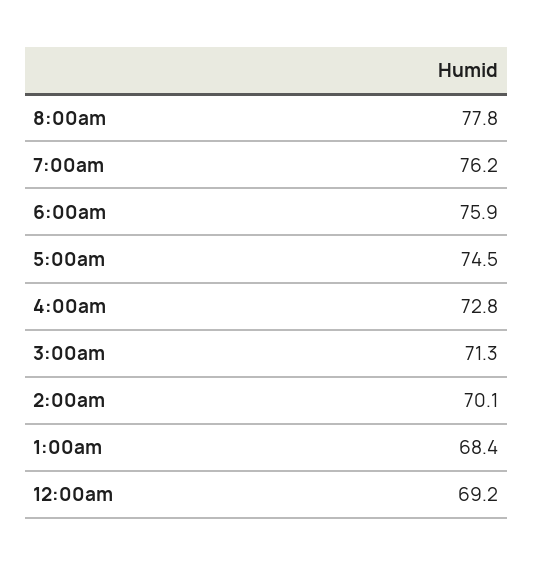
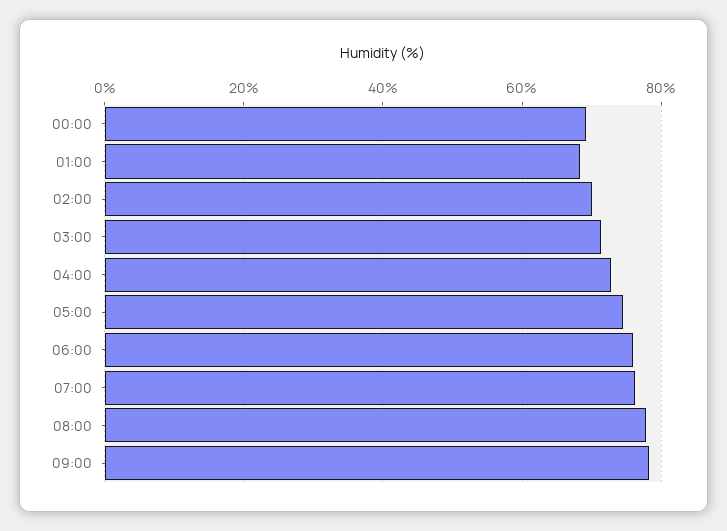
09:00: none -> 78

